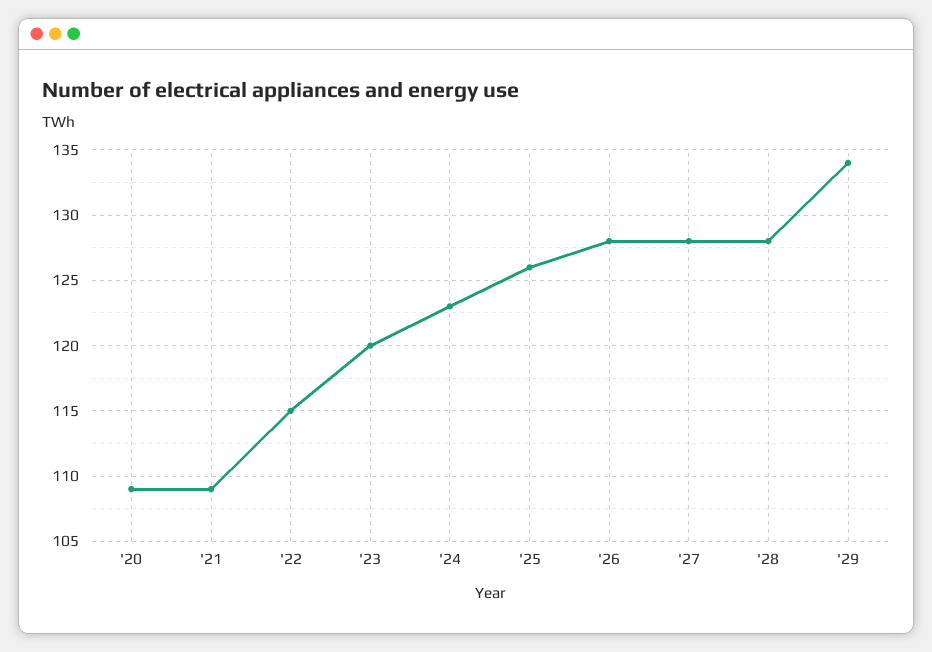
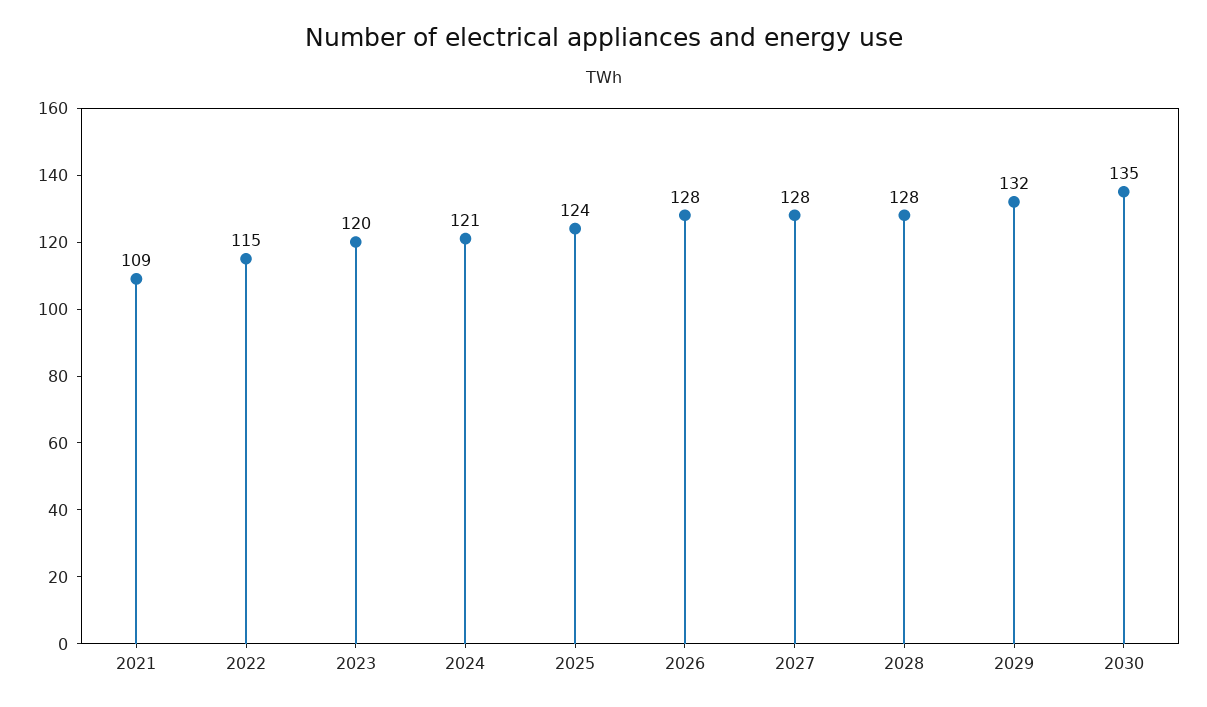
'20: 109 -> none
'24: 123 -> 121
'25: 126 -> 124
'29: 134 -> 132
2030: none -> 135

